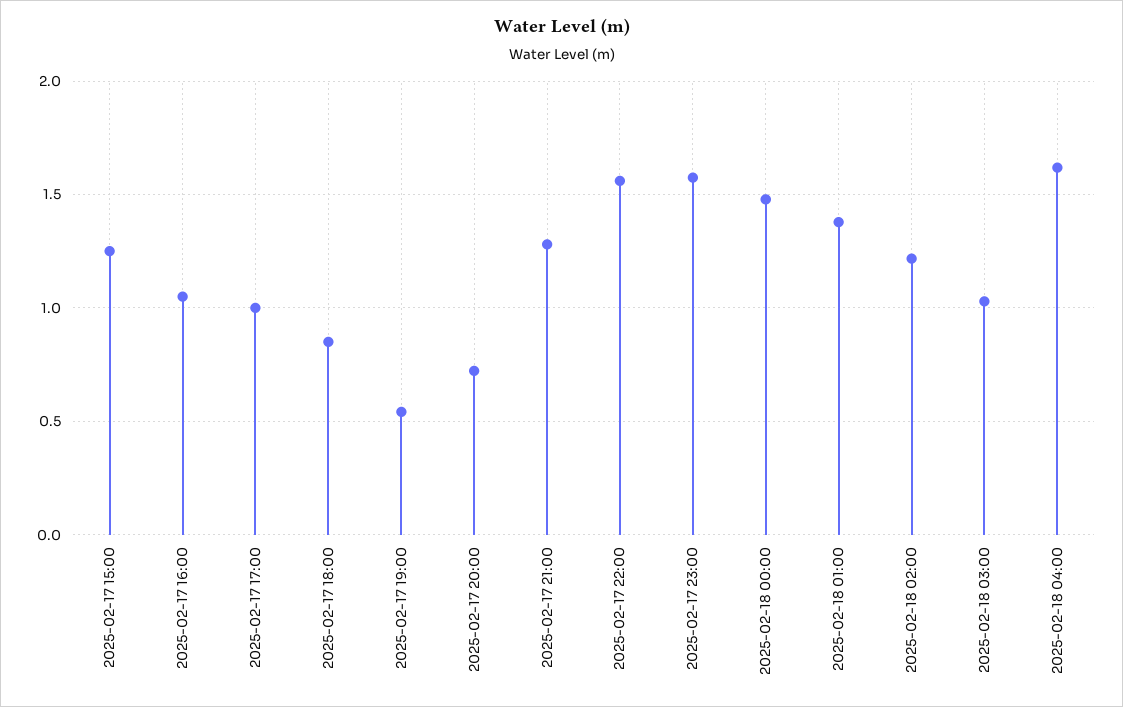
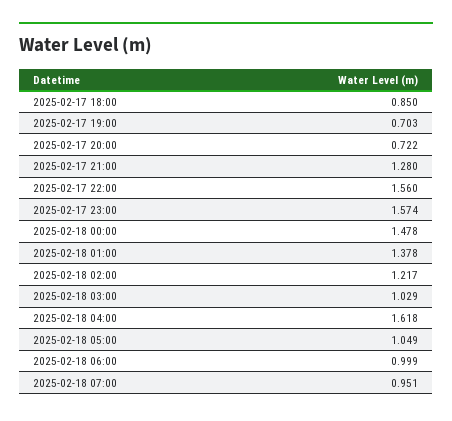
2025-02-17 15:00: 1.25 -> none
2025-02-17 16:00: 1.05 -> none
2025-02-17 17:00: 1 -> none
2025-02-17 19:00: 0.55 -> 0.703
2025-02-18 05:00: none -> 1.049
2025-02-18 06:00: none -> 0.999
2025-02-18 07:00: none -> 0.951

